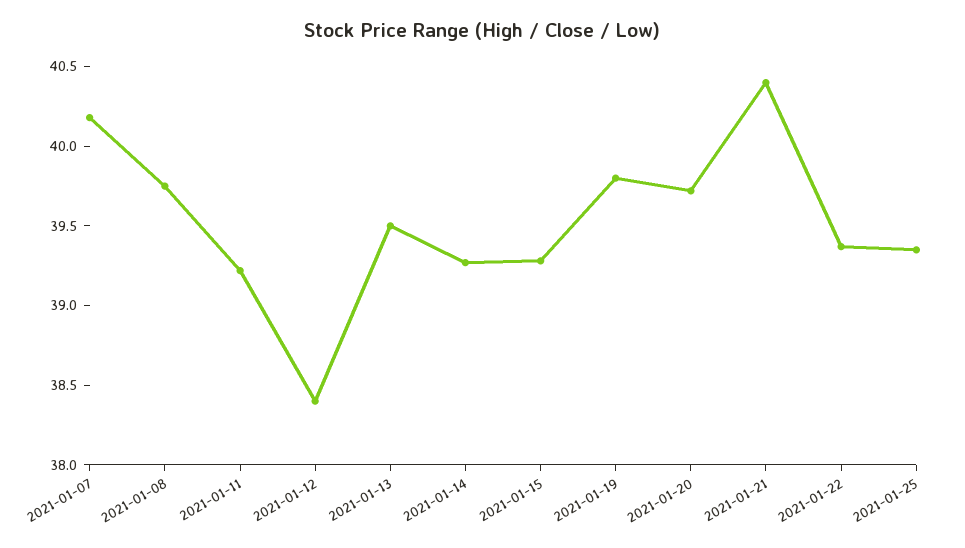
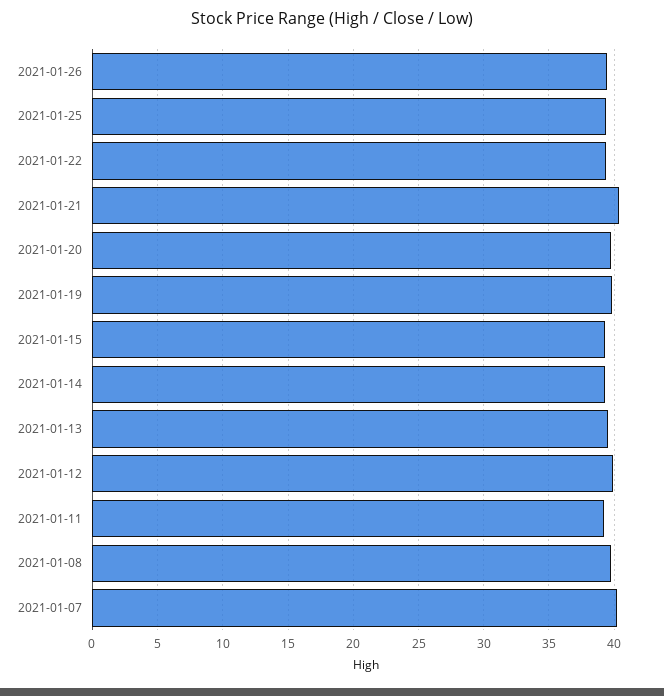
2021-01-12: 38.4 -> 40
2021-01-26: none -> 39.5

